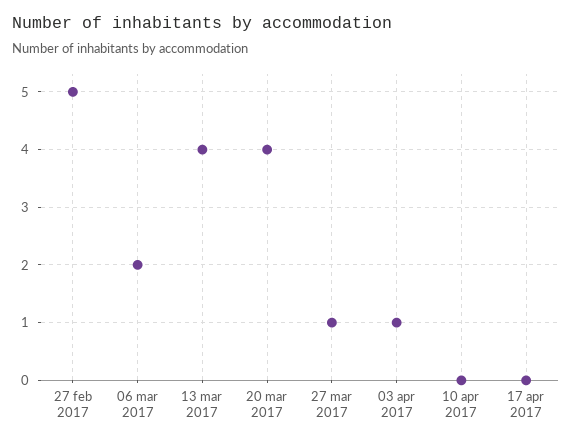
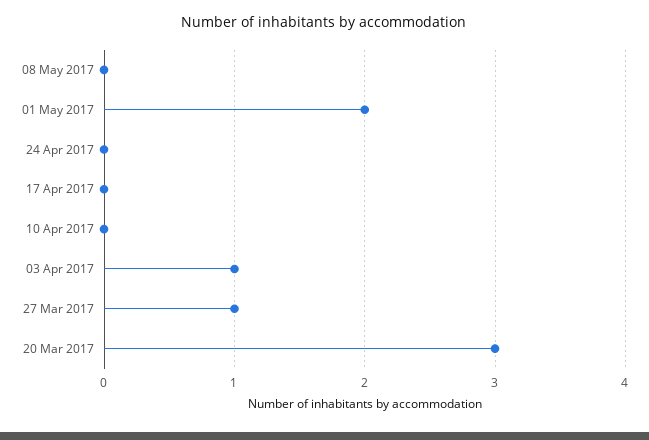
27 feb 2017: 5 -> none
06 mar 2017: 2 -> none
13 mar 2017: 4 -> none
20 mar 2017: 4 -> 3
08 May 2017: none -> 0
01 May 2017: none -> 2
24 Apr 2017: none -> 0

